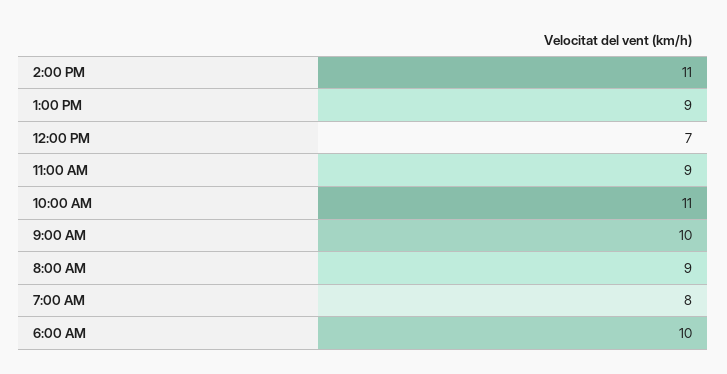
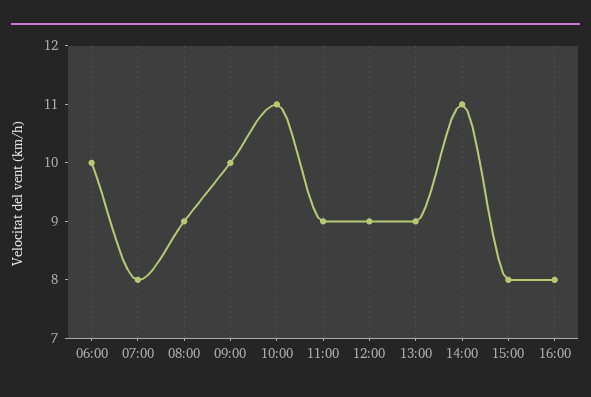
12:00 PM: 7 -> 9
15:00: none -> 8
16:00: none -> 8

